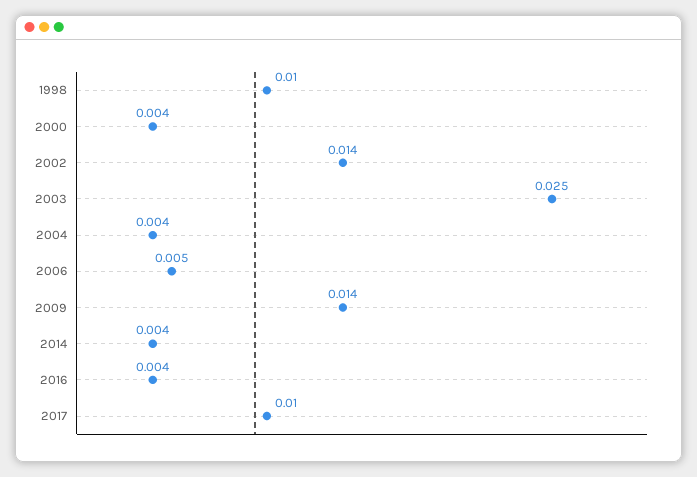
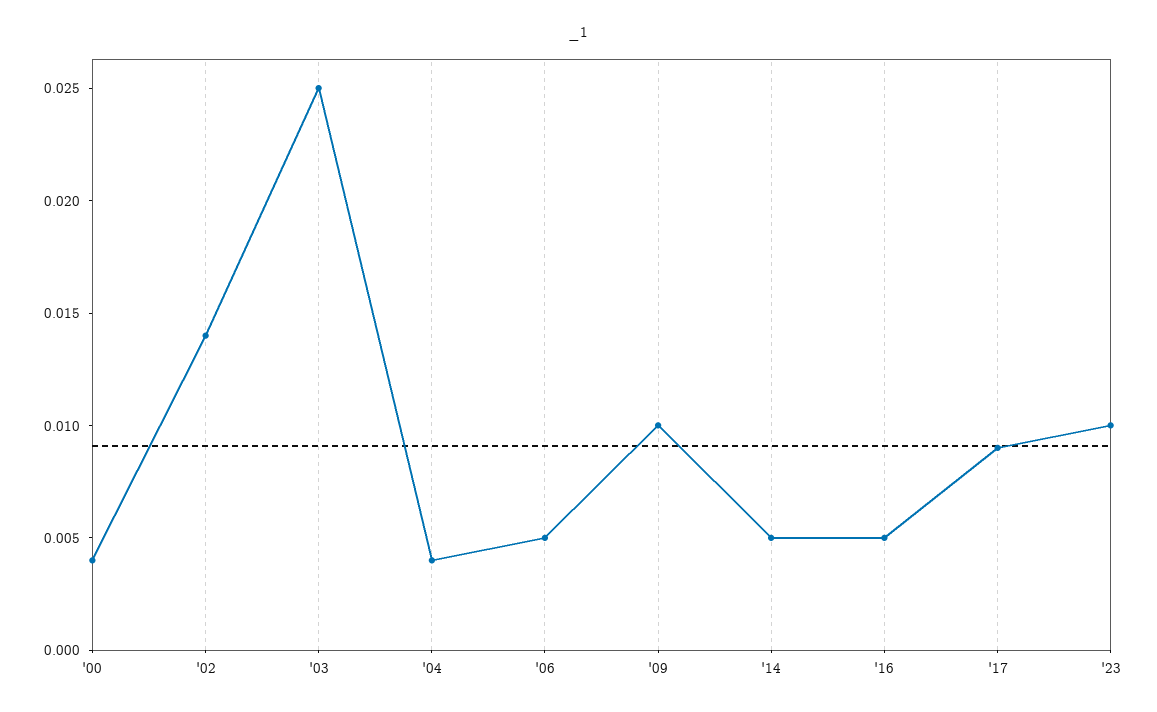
1998: 0.01 -> none
2009: 0.014 -> 0.01
2014: 0.004 -> 0.005
2016: 0.004 -> 0.005
2017: 0.01 -> 0.009
'23: none -> 0.01

